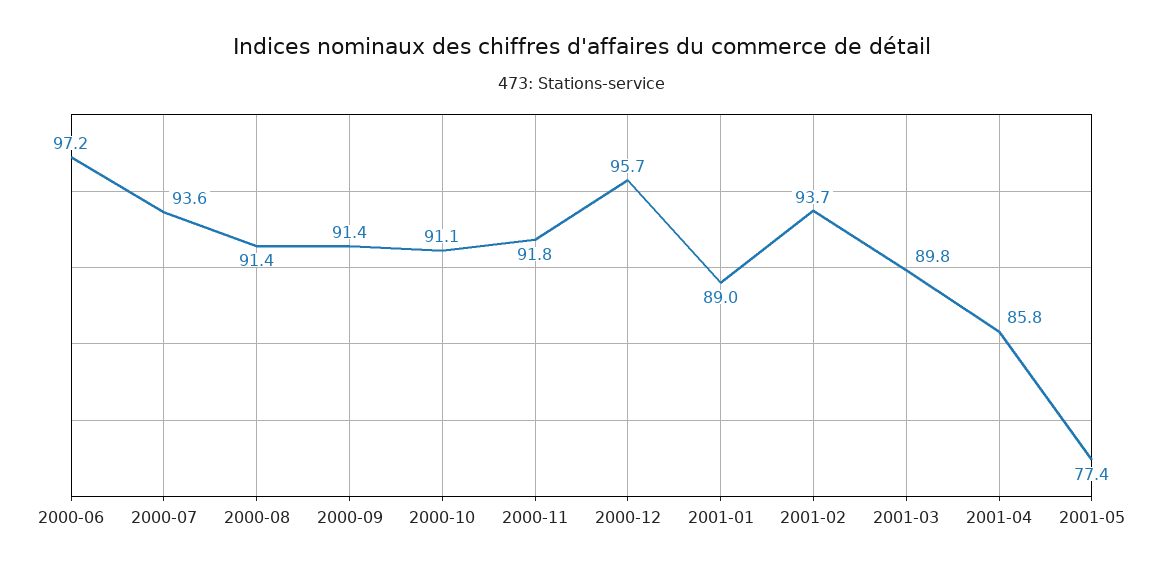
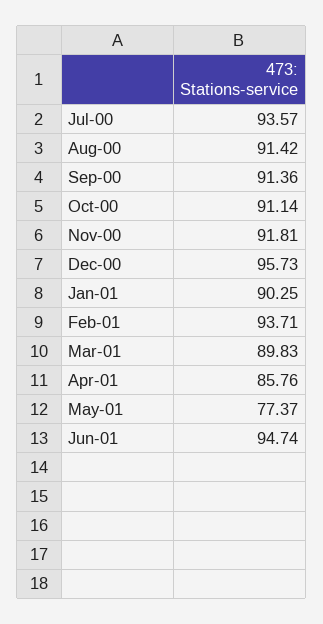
2000-06: 97.2 -> none
2001-01: 89 -> 90.25
Jun-01: none -> 94.74

